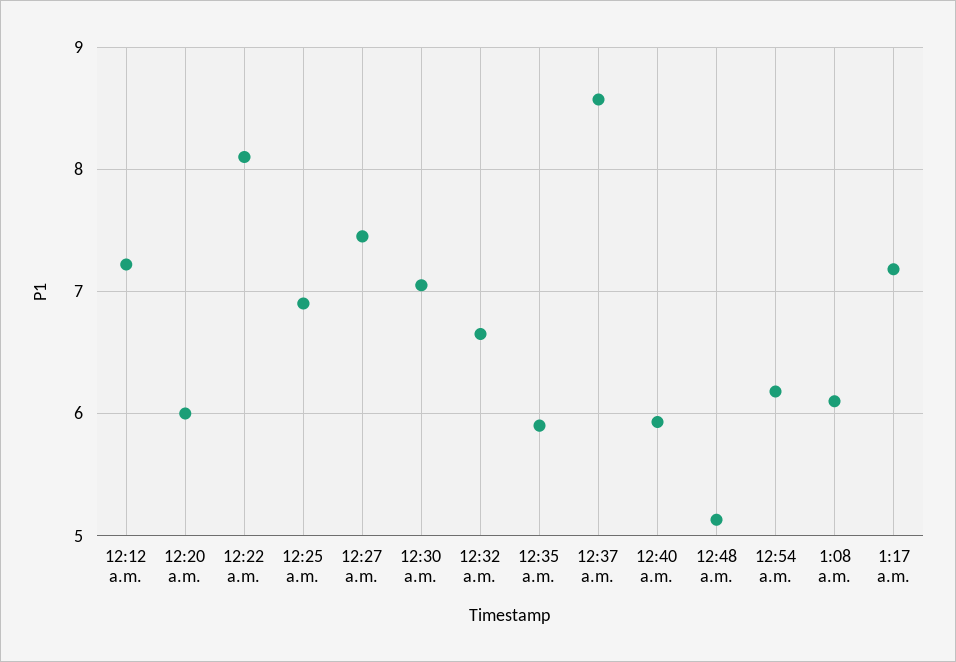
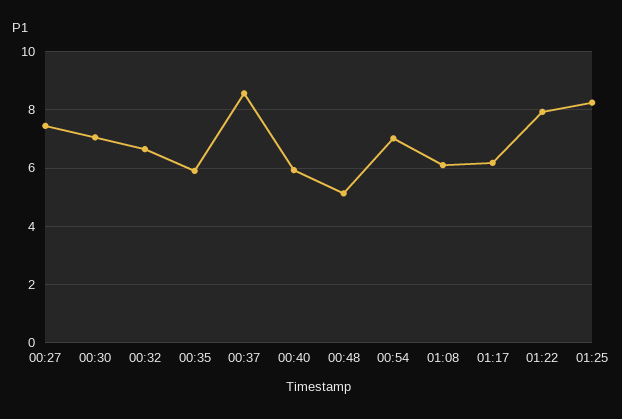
12:12 a.m.: 7.2 -> none
12:20 a.m.: 6 -> none
12:22 a.m.: 8.1 -> none
12:25 a.m.: 6.9 -> none
12:54 a.m.: 6.2 -> 7
1:17 a.m.: 7.2 -> 6.25
01:22: none -> 8
01:25: none -> 8.25

